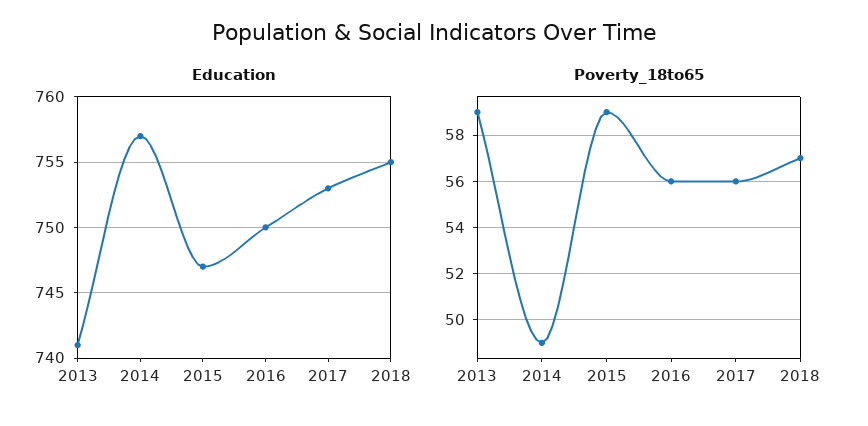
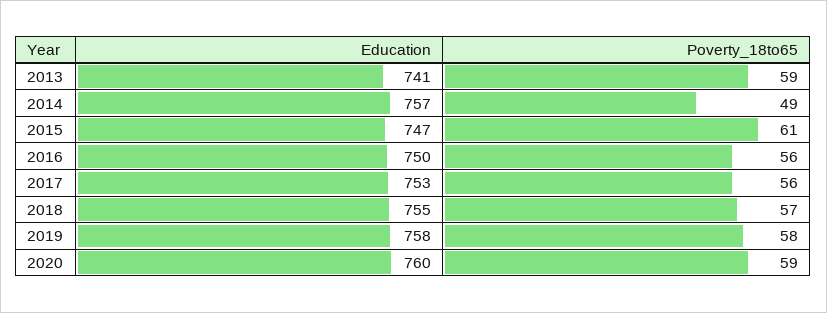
Poverty_18to65, 2015: 59 -> 61
Education, 2019: none -> 758
Poverty_18to65, 2019: none -> 58
Education, 2020: none -> 760
Poverty_18to65, 2020: none -> 59

